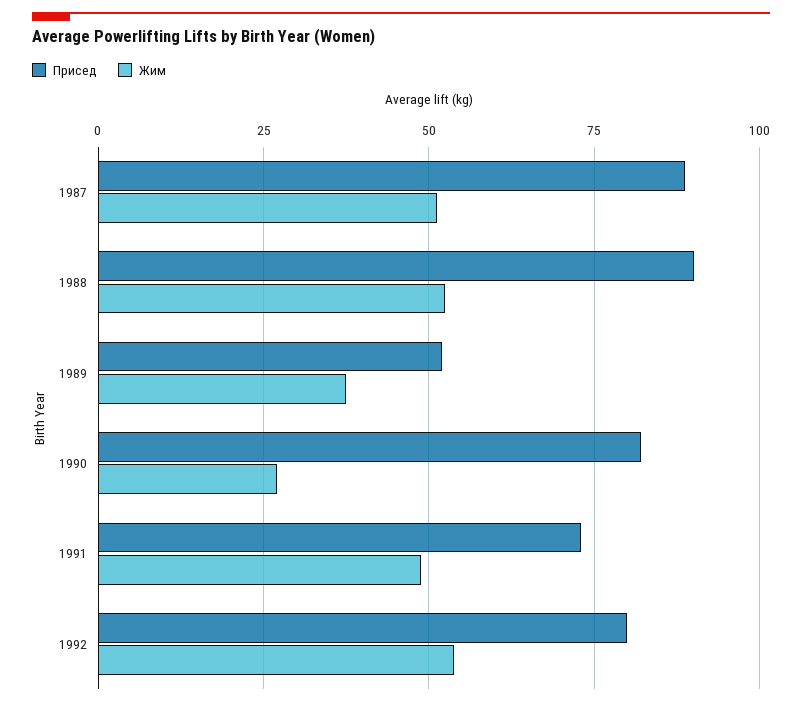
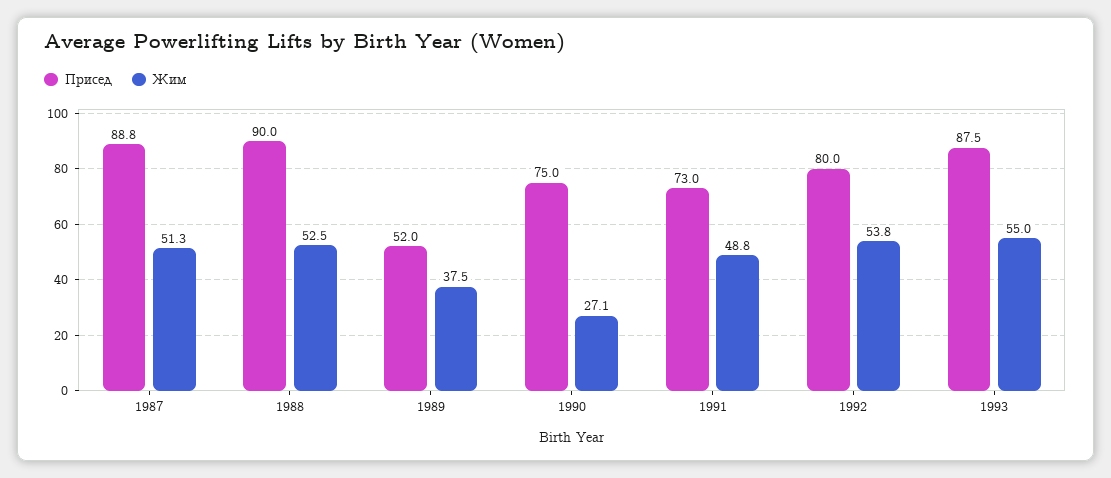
Присед, 1990: 82.5 -> 75
Присед, 1993: none -> 87.5
Жим, 1993: none -> 55

